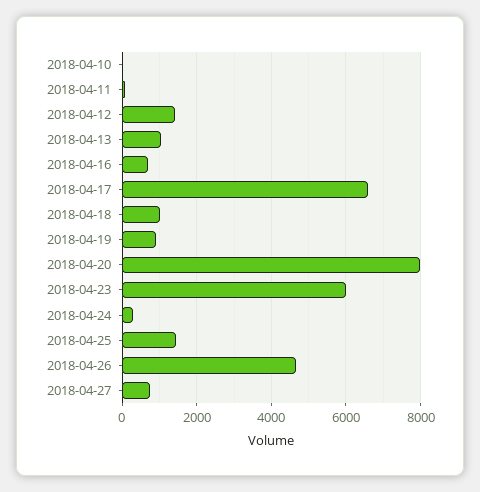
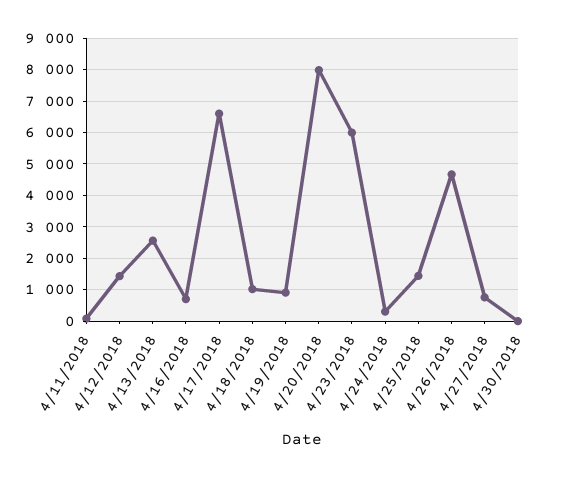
2018-04-10: 0 -> none
2018-04-13: 1000 -> 2600
4/30/2018: none -> 0

